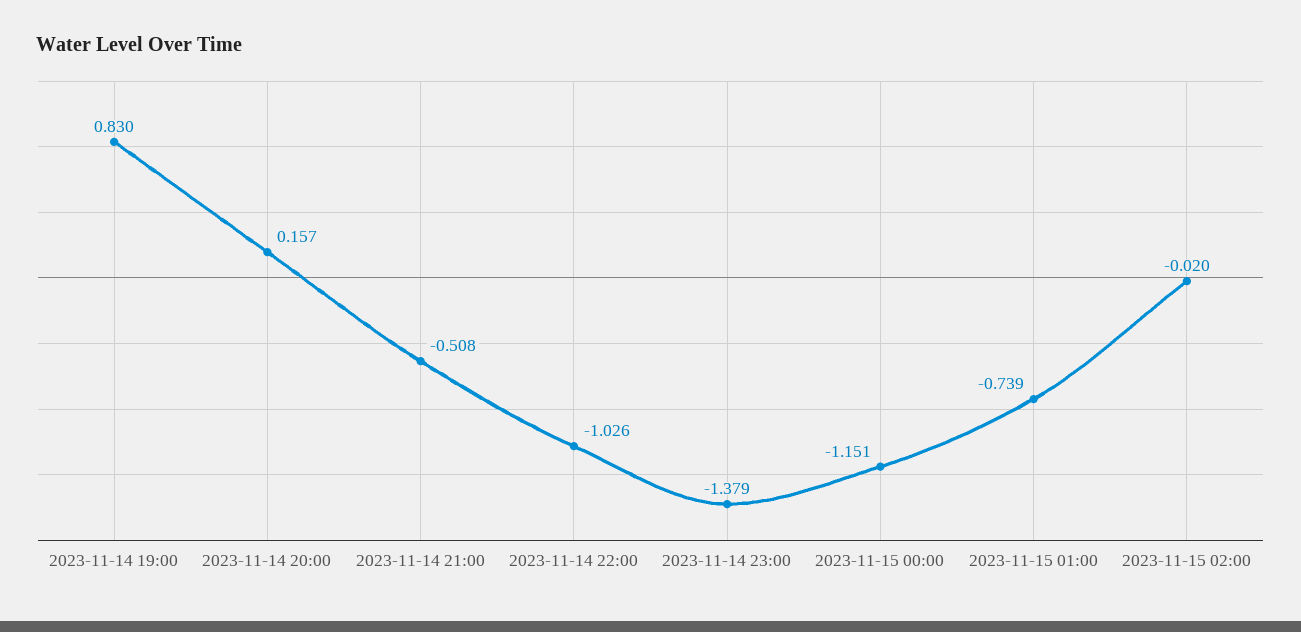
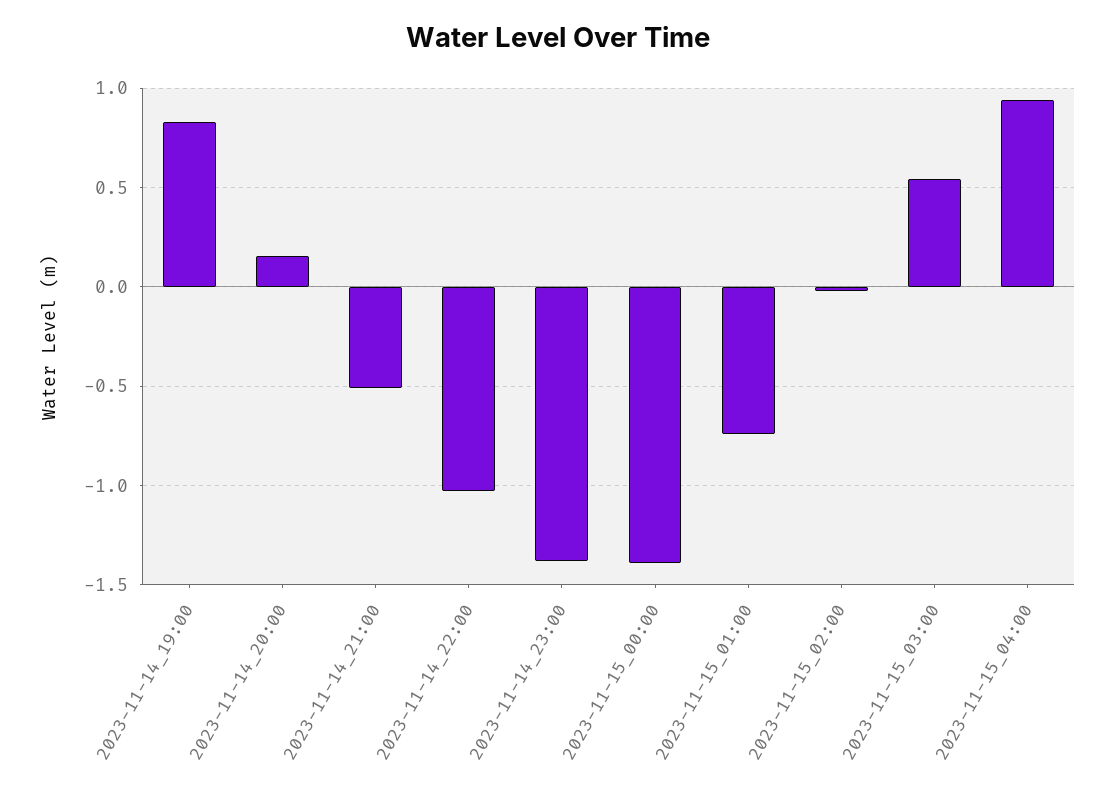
2023-11-15 00:00: -1.151 -> -1.4
2023-11-15_03:00: none -> 0.55
2023-11-15_04:00: none -> 0.95

